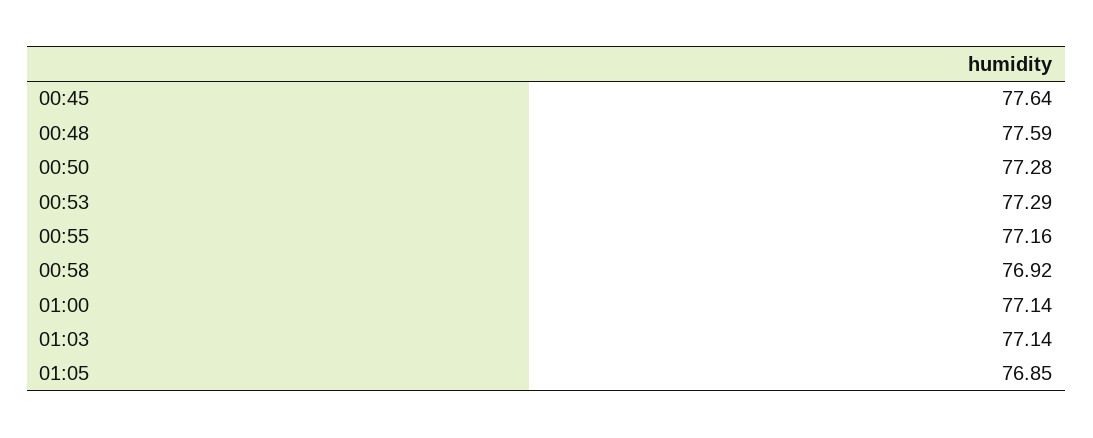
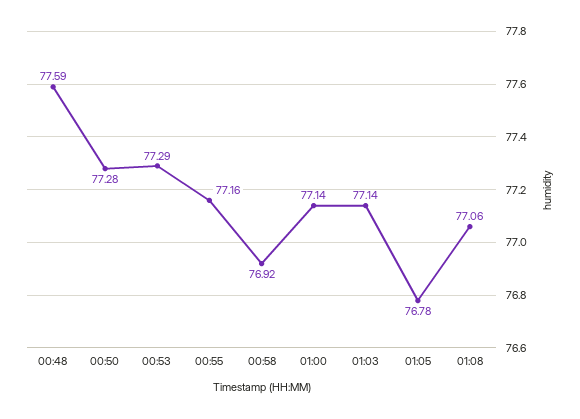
00:45: 77.64 -> none
01:05: 76.85 -> 76.78
01:08: none -> 77.06

